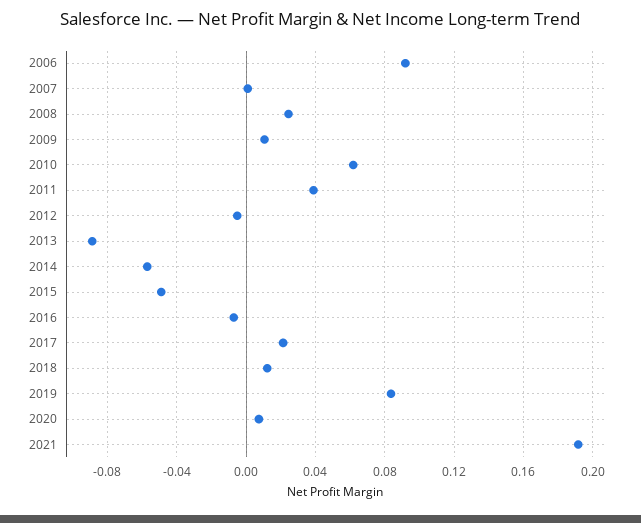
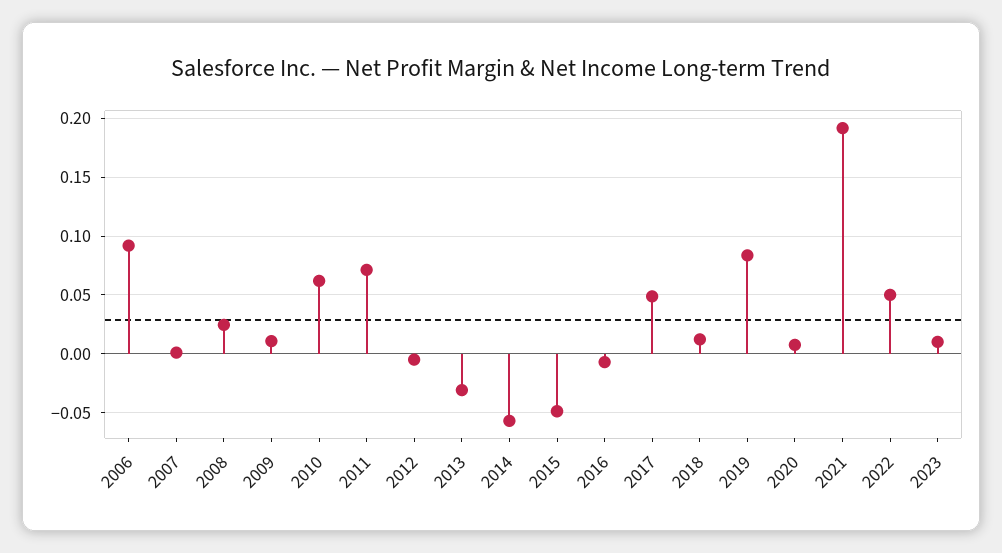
2011: 0.04 -> 0.07
2013: -0.09 -> -0.03
2017: 0.02 -> 0.05
2022: none -> 0.05
2023: none -> 0.01

